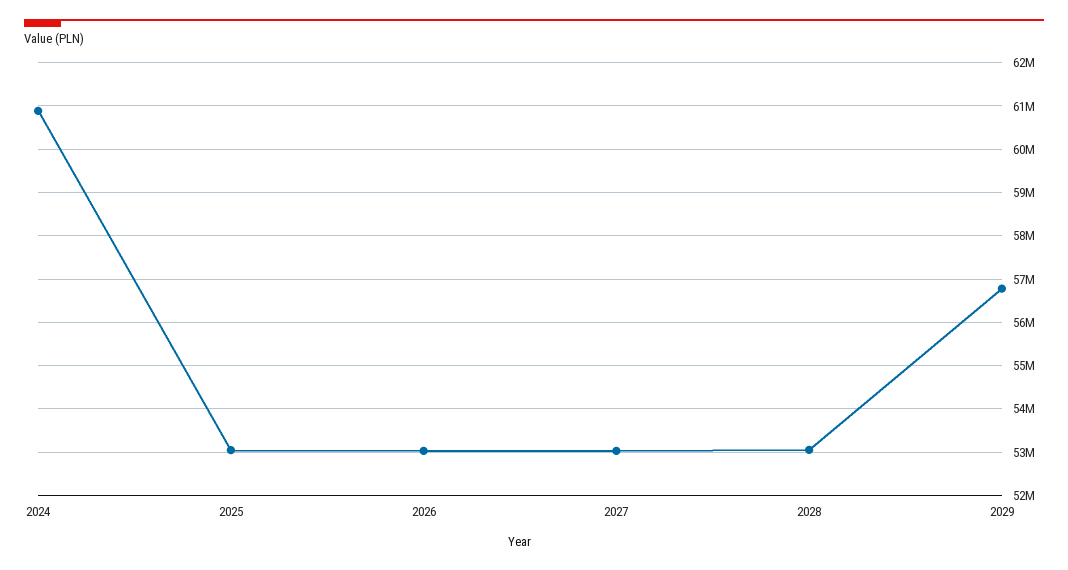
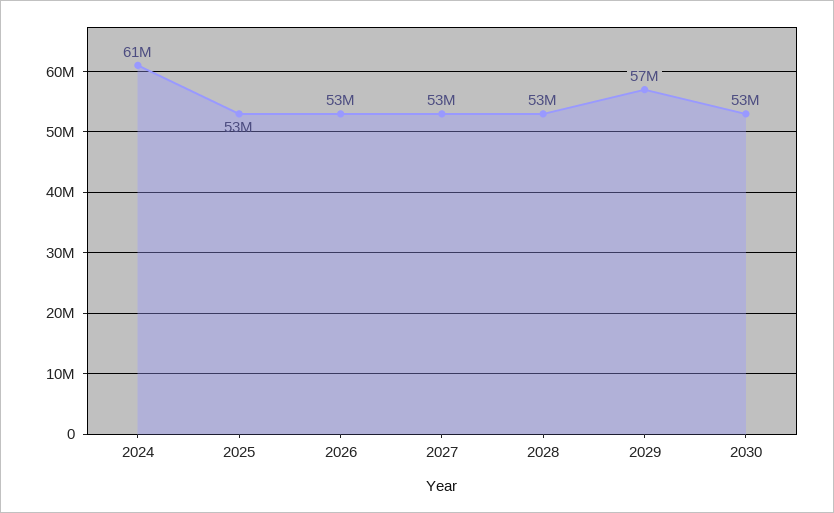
2030: none -> 53000000

